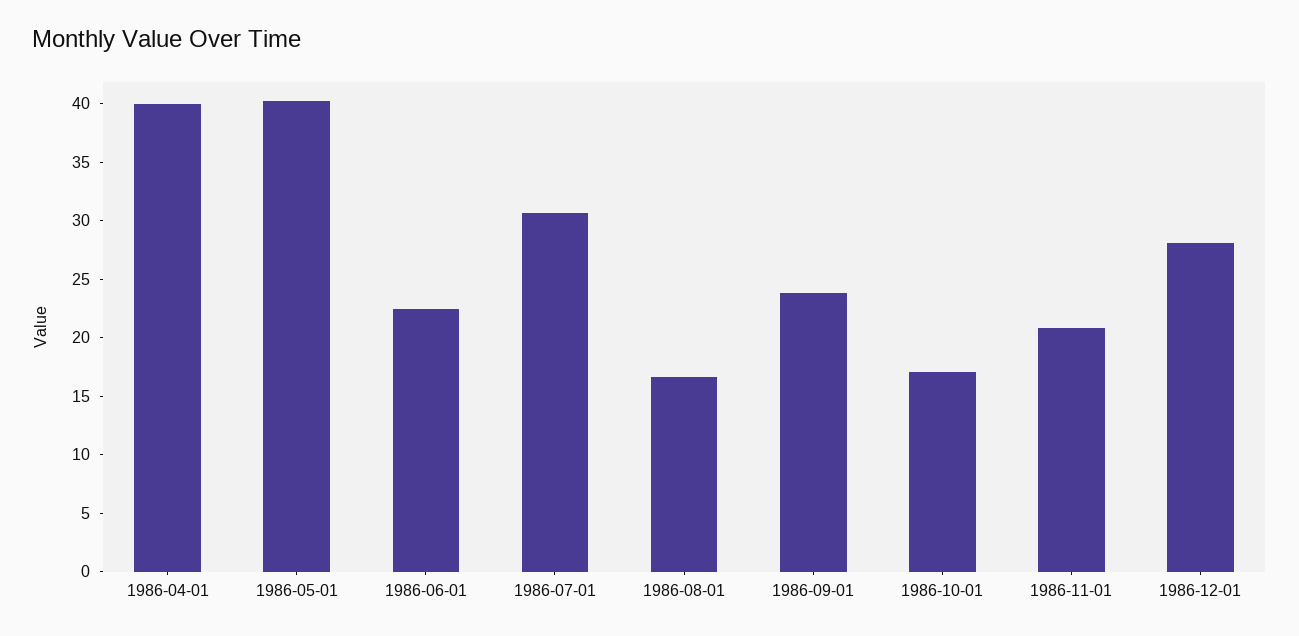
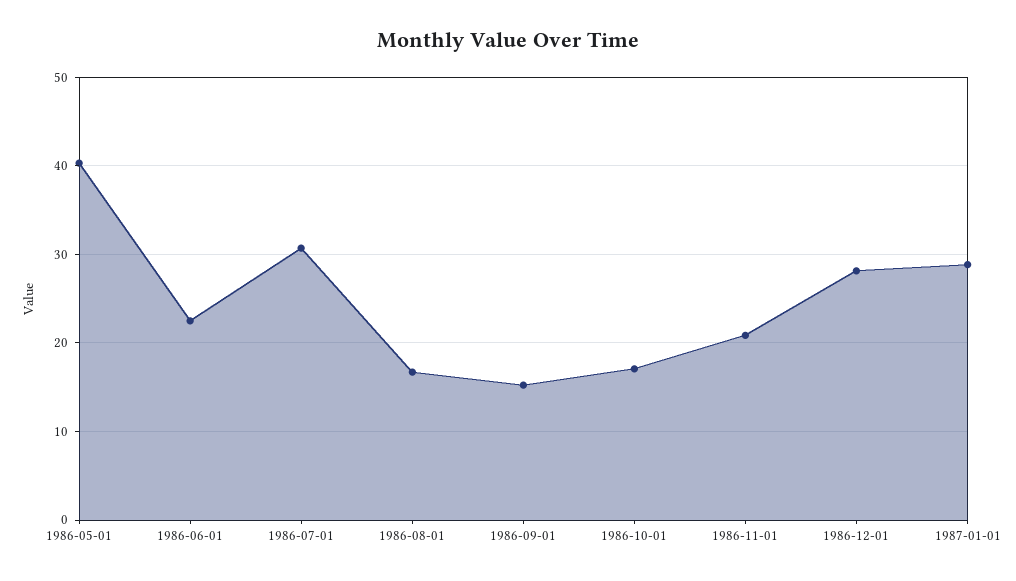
1986-04-01: 40 -> none
1986-09-01: 24 -> 15
1987-01-01: none -> 29

